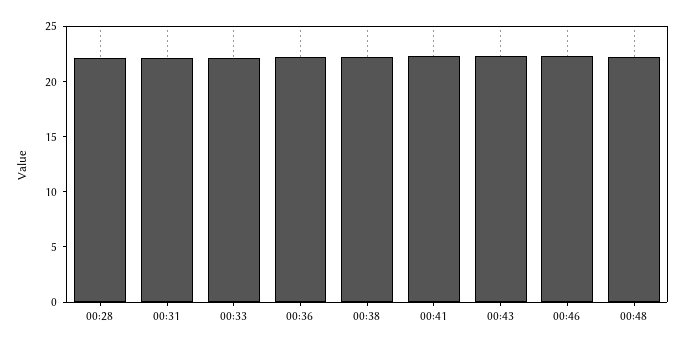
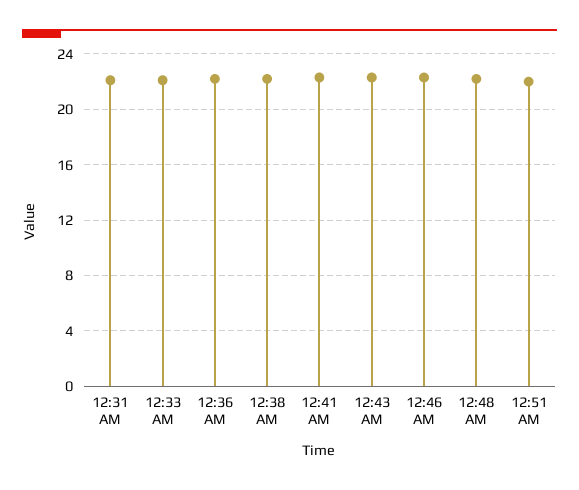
00:28: 22 -> none
12:51 AM: none -> 22

